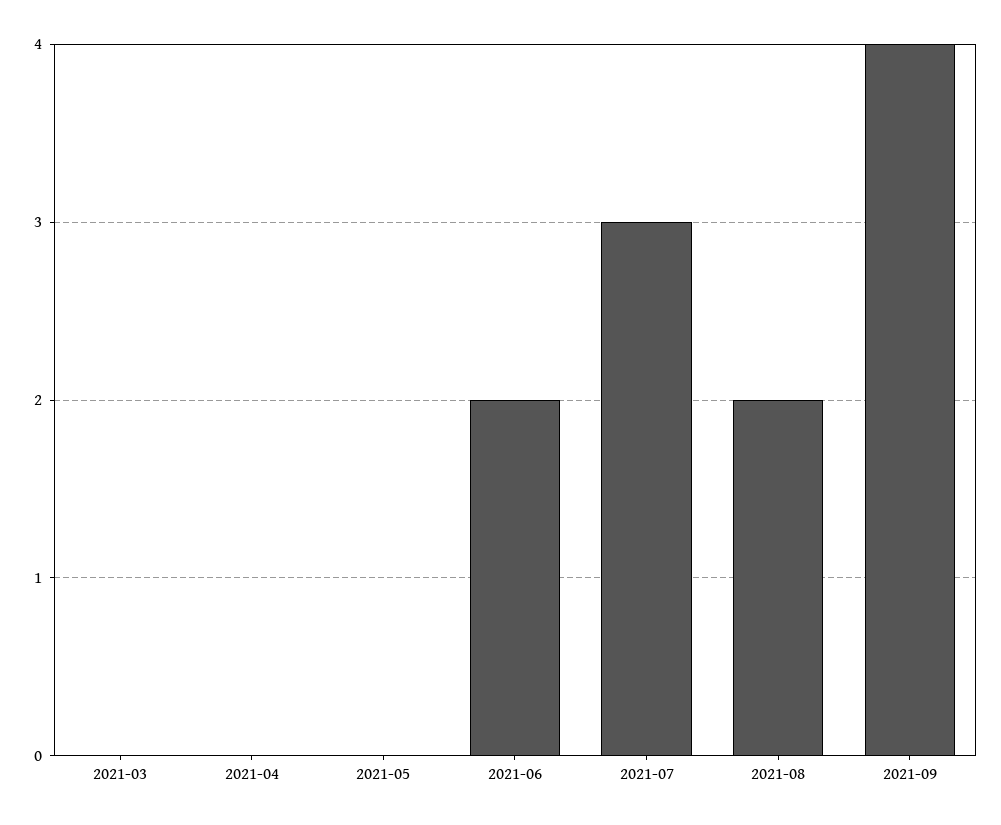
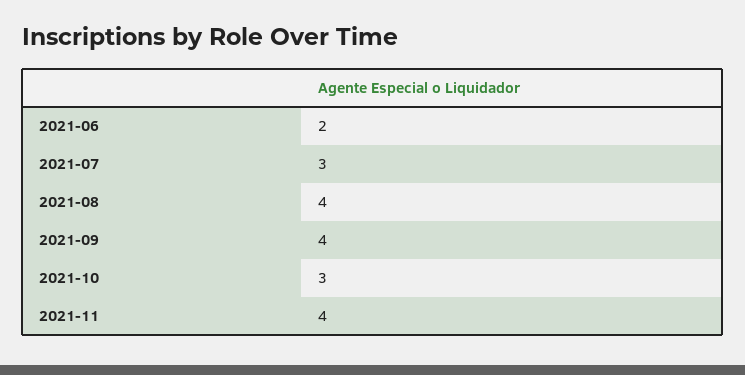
2021-03: 0 -> none
2021-04: 0 -> none
2021-05: 0 -> none
2021-08: 2 -> 4
2021-10: none -> 3
2021-11: none -> 4

